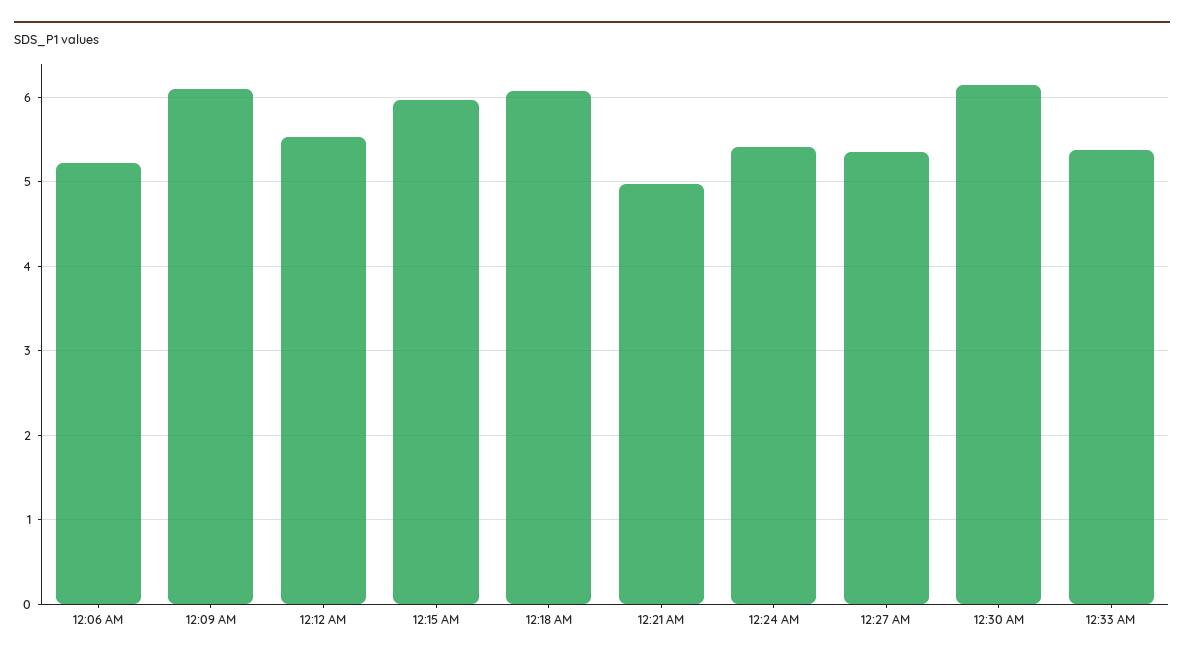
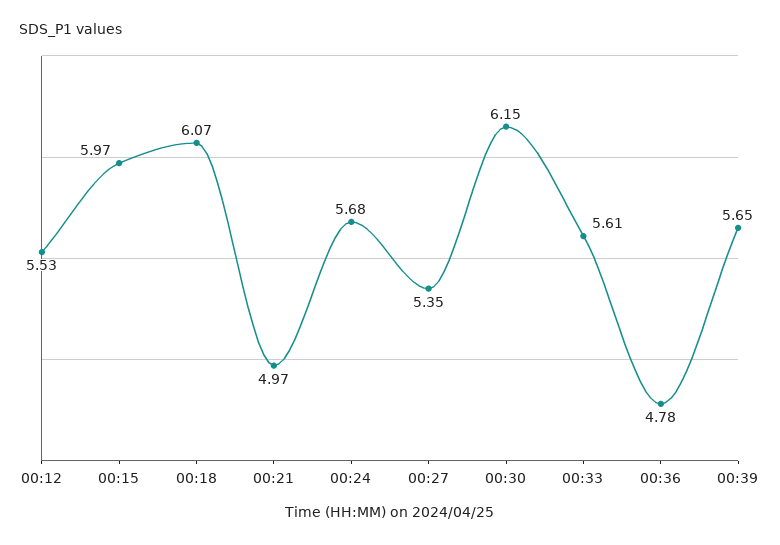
12:06 AM: 5.2 -> none
12:09 AM: 6.1 -> none
12:24 AM: 5.4 -> 5.68
12:33 AM: 5.4 -> 5.61
00:36: none -> 4.78
00:39: none -> 5.65

